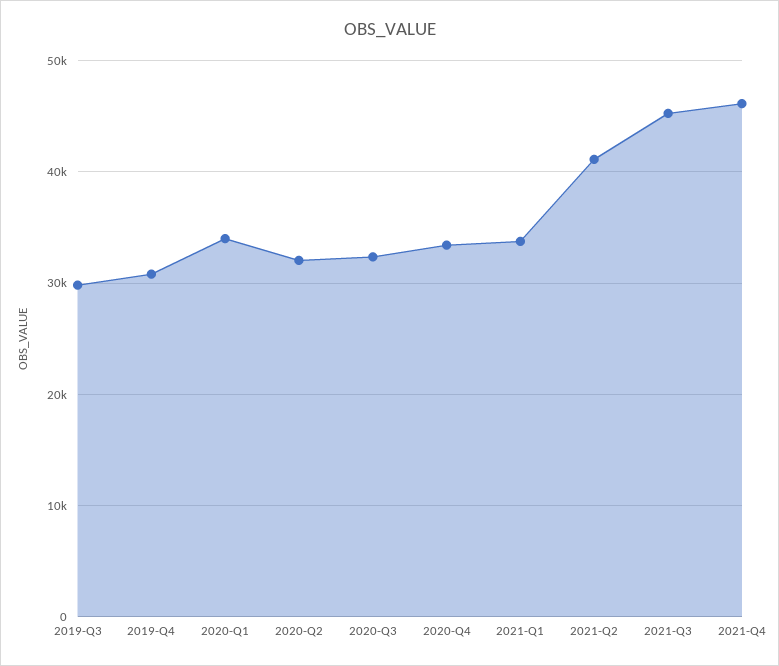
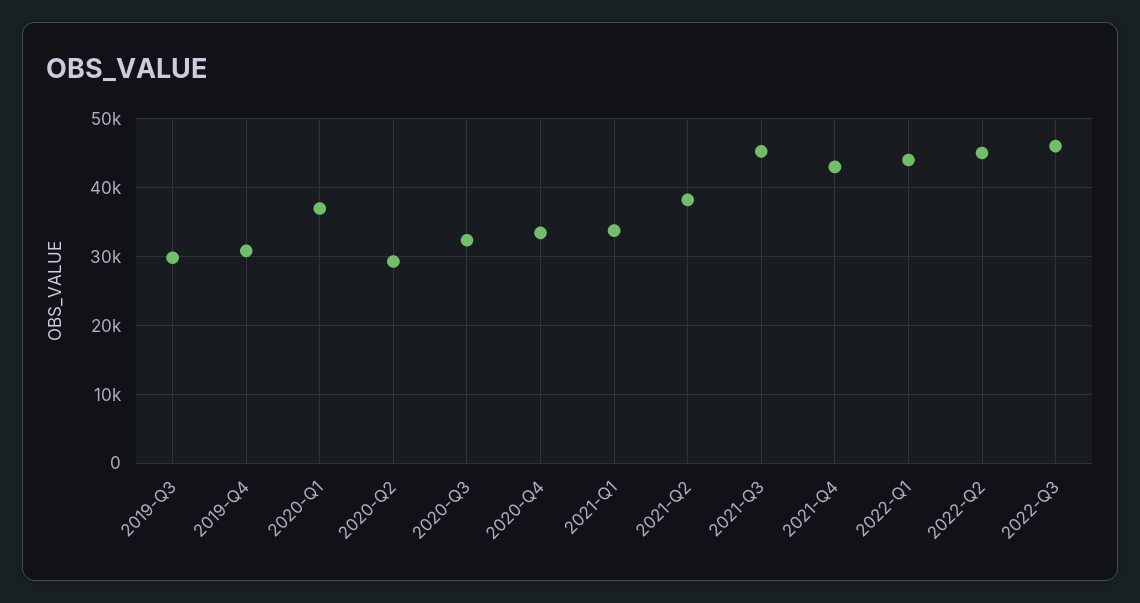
2020-Q1: 34000 -> 37000
2020-Q2: 32000 -> 29000
2021-Q2: 41000 -> 38000
2021-Q4: 46000 -> 43000
2022-Q1: none -> 44000
2022-Q2: none -> 45000
2022-Q3: none -> 46000

